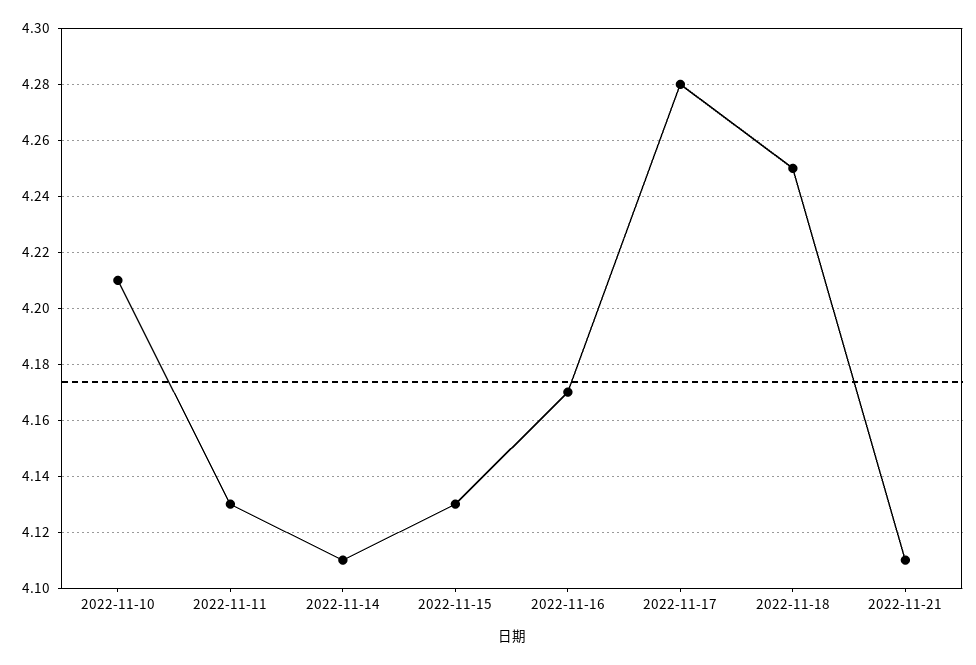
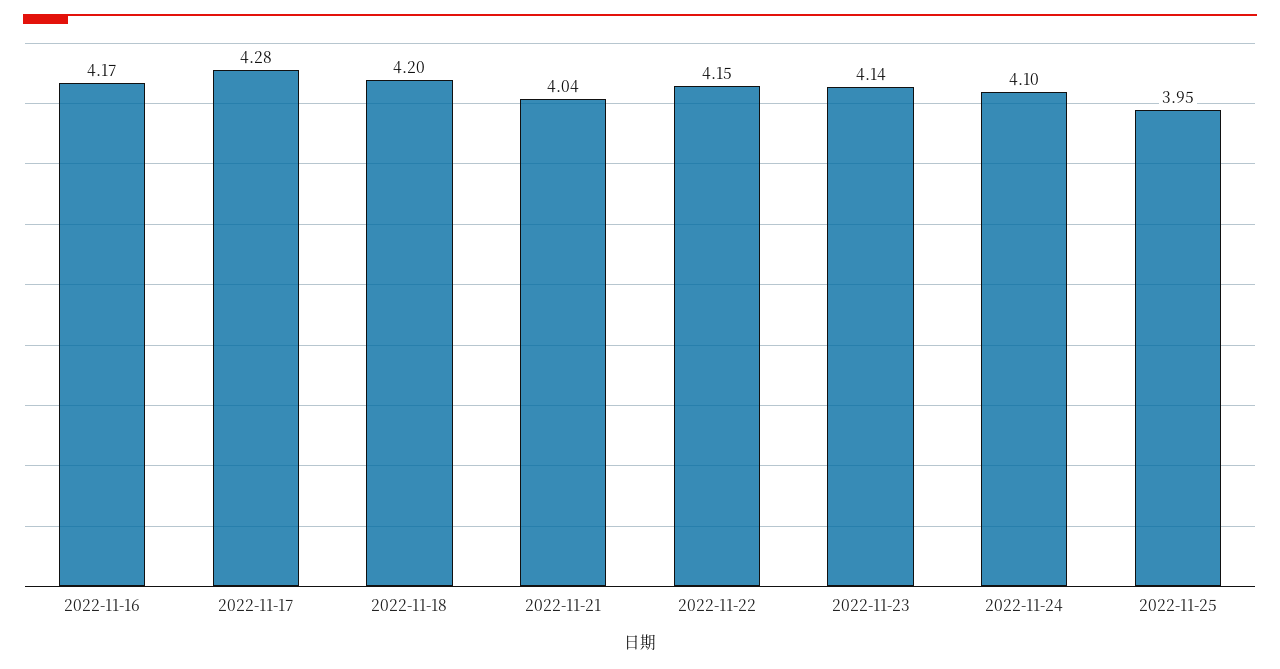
2022-11-10: 4.21 -> none
2022-11-11: 4.13 -> none
2022-11-14: 4.11 -> none
2022-11-15: 4.13 -> none
2022-11-18: 4.25 -> 4.2
2022-11-21: 4.11 -> 4.04
2022-11-22: none -> 4.15
2022-11-23: none -> 4.14
2022-11-24: none -> 4.1
2022-11-25: none -> 3.95

